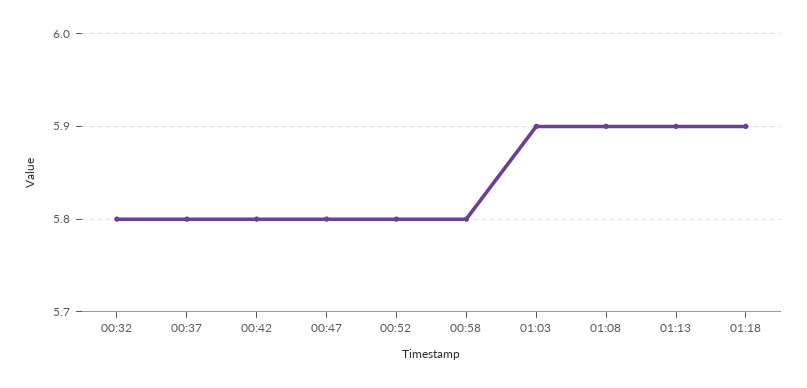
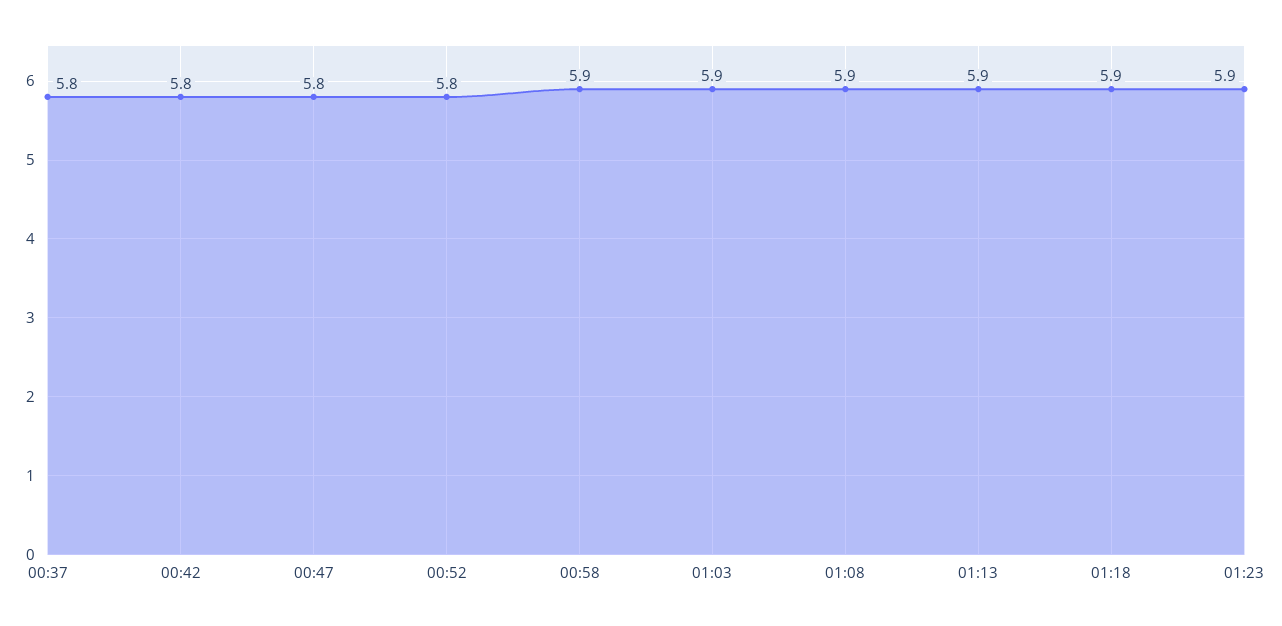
00:32: 5.8 -> none
00:58: 5.8 -> 5.9
01:23: none -> 5.9

